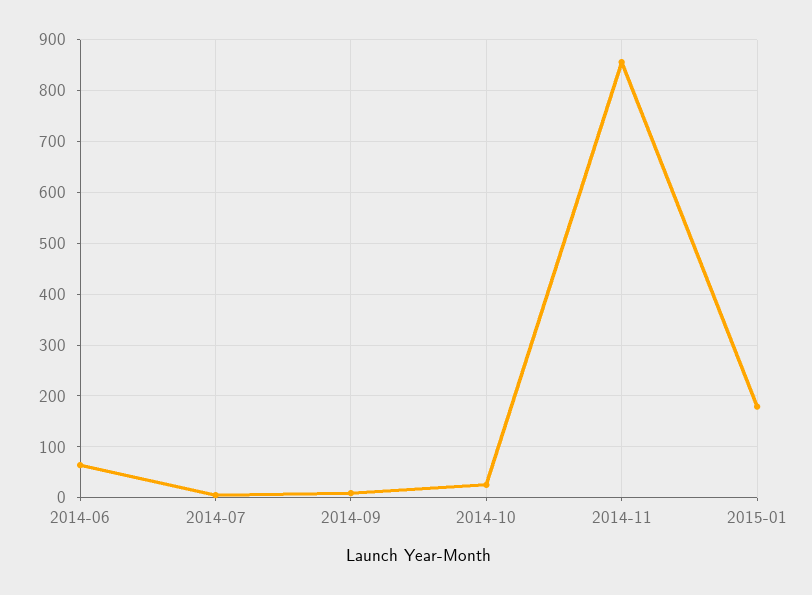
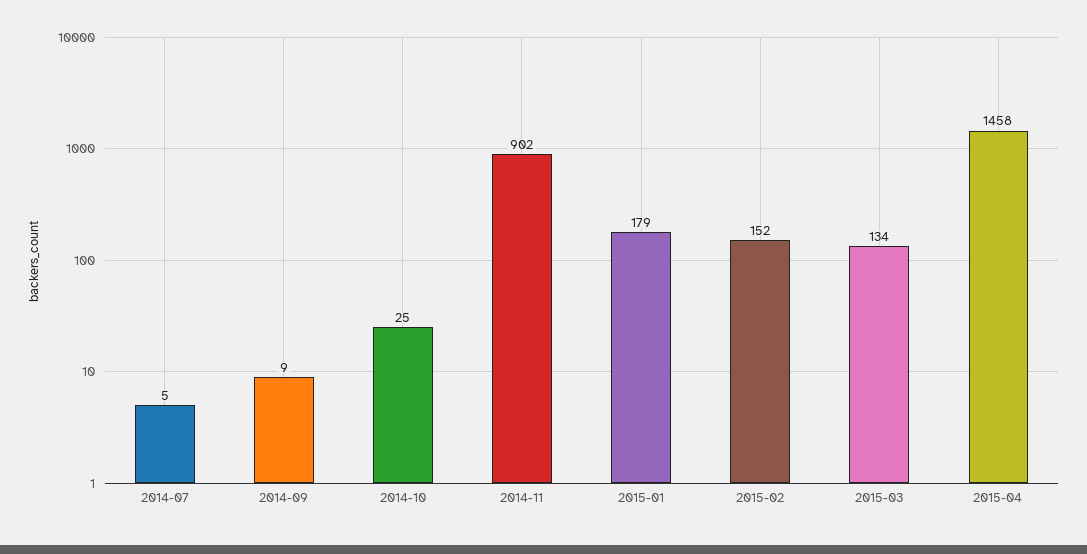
2014-06: 60 -> none
2014-11: 860 -> 902
2015-02: none -> 152
2015-03: none -> 134
2015-04: none -> 1458

